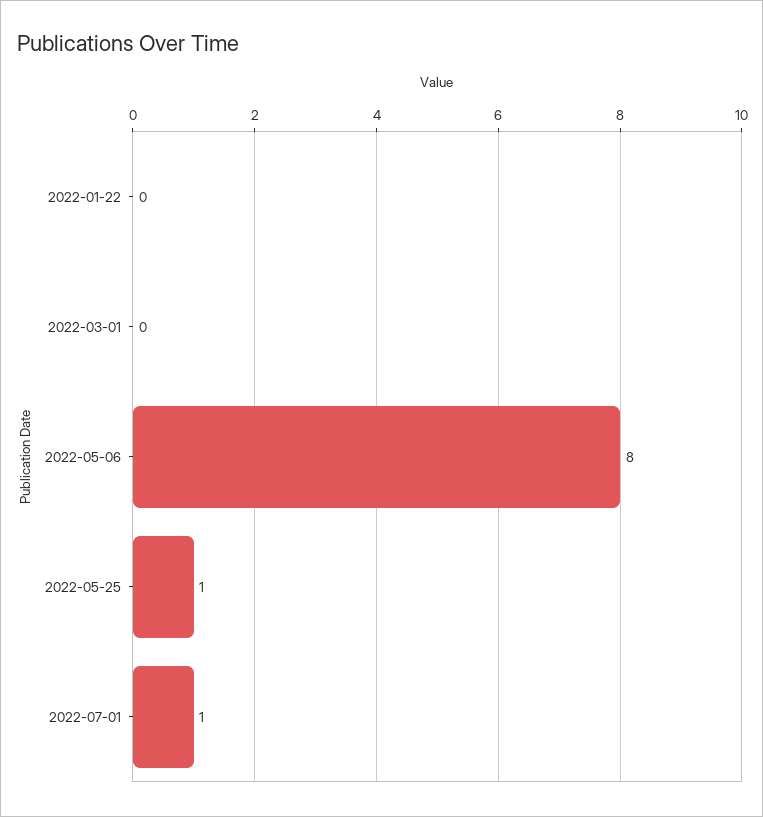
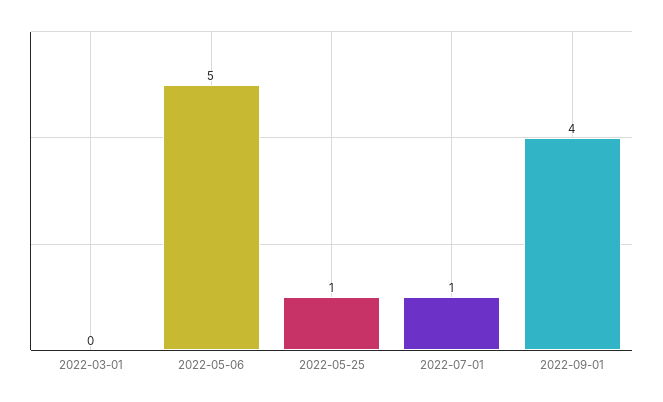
2022-01-22: 0 -> none
2022-05-06: 8 -> 5
2022-09-01: none -> 4

